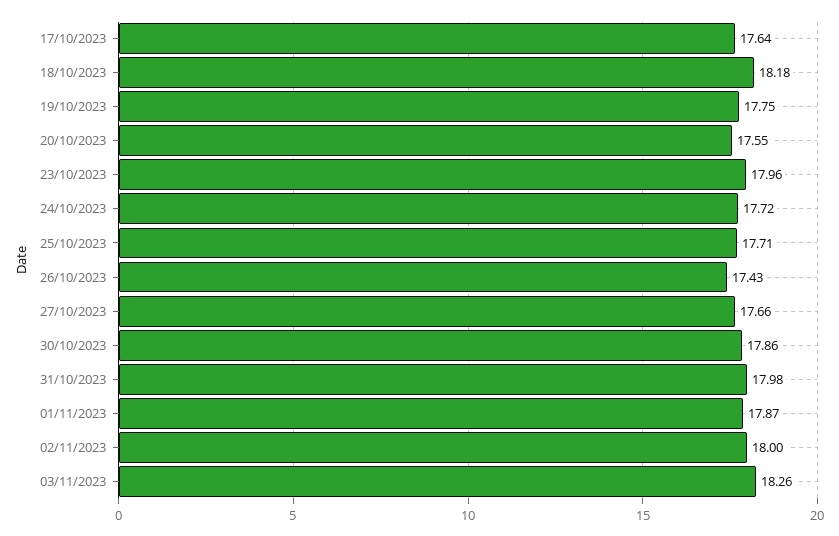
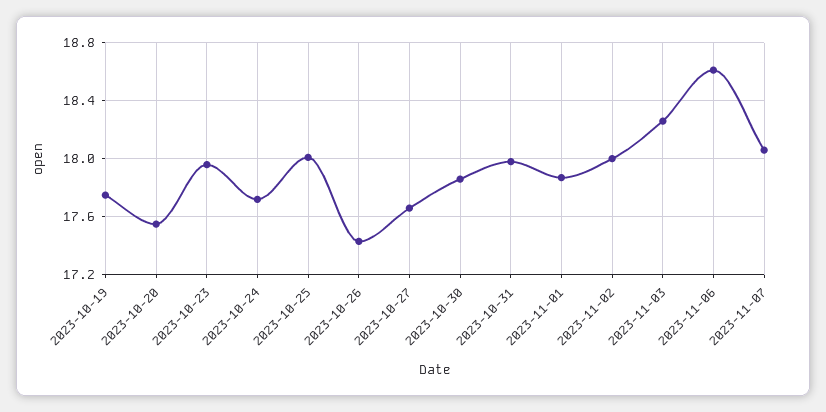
17/10/2023: 17.64 -> none
18/10/2023: 18.18 -> none
25/10/2023: 17.71 -> 18
2023-11-06: none -> 18.6
2023-11-07: none -> 18.05

